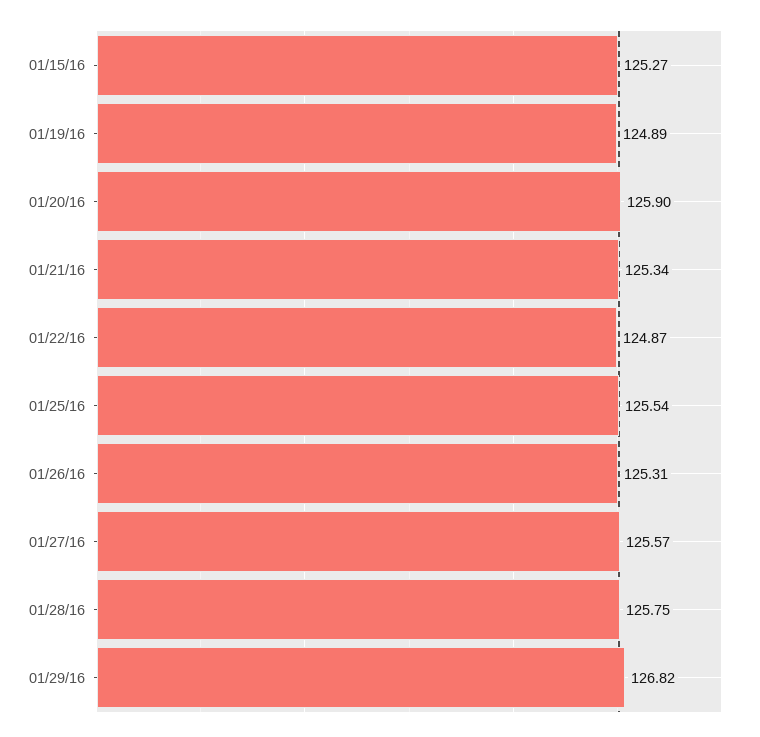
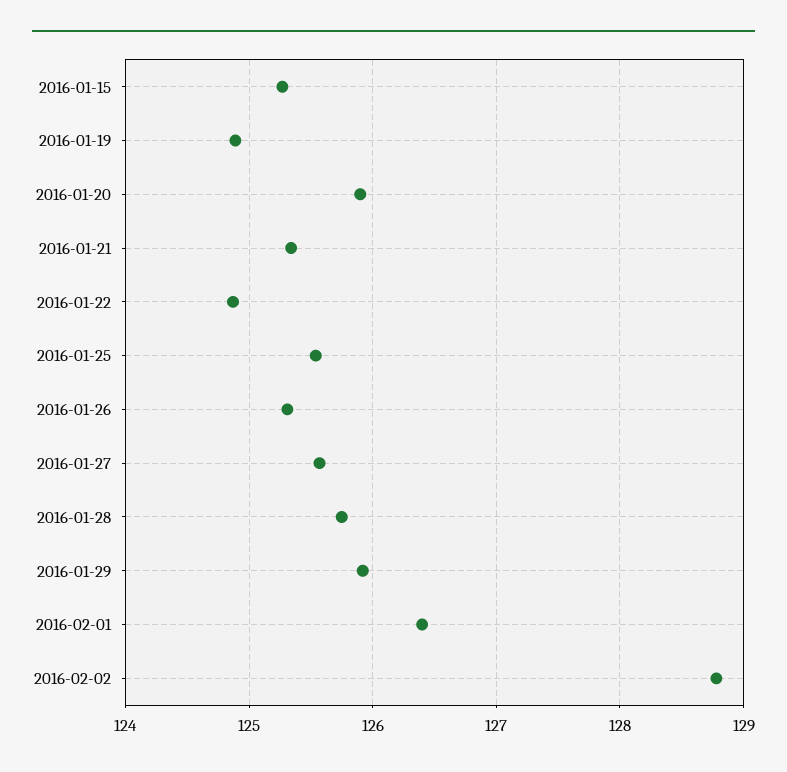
01/29/16: 126.82 -> 125.9
2016-02-01: none -> 126.4
2016-02-02: none -> 128.8

